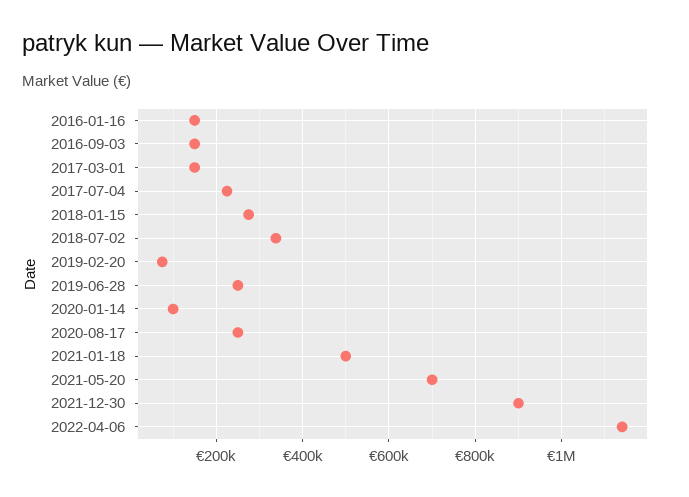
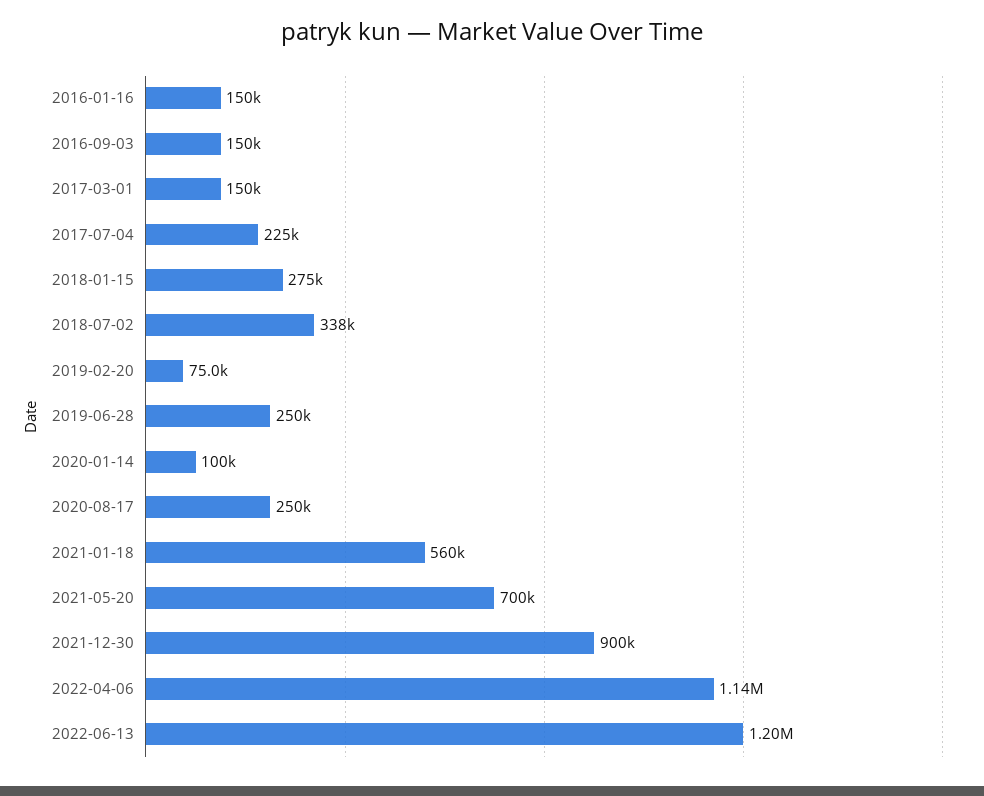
2021-01-18: 500000 -> 560000
2022-06-13: none -> 1200000

